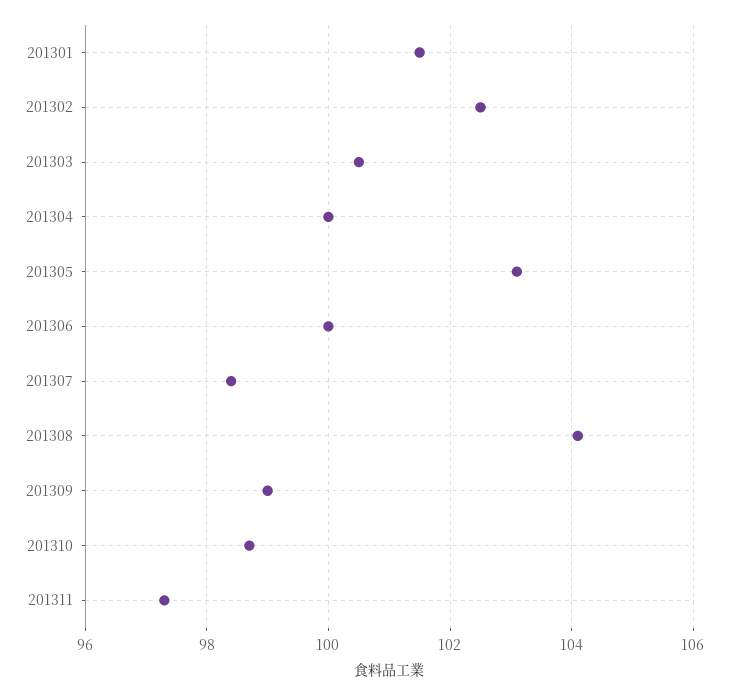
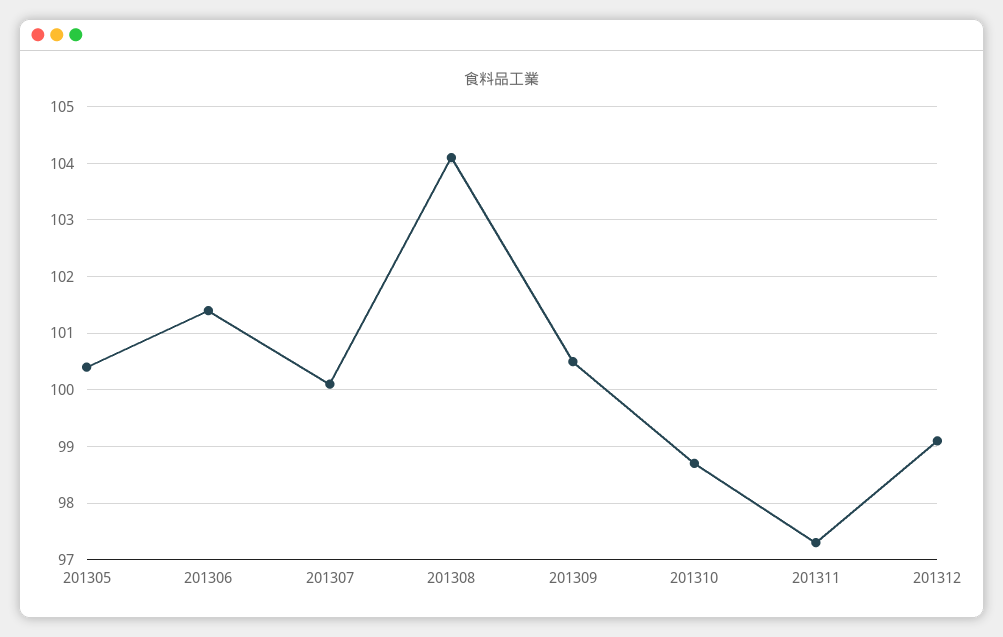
201301: 101.5 -> none
201302: 102.5 -> none
201303: 100.5 -> none
201304: 100 -> none
201305: 103 -> 100.5
201306: 100 -> 101.5
201307: 98.5 -> 100
201309: 99 -> 100.5
201312: none -> 99

